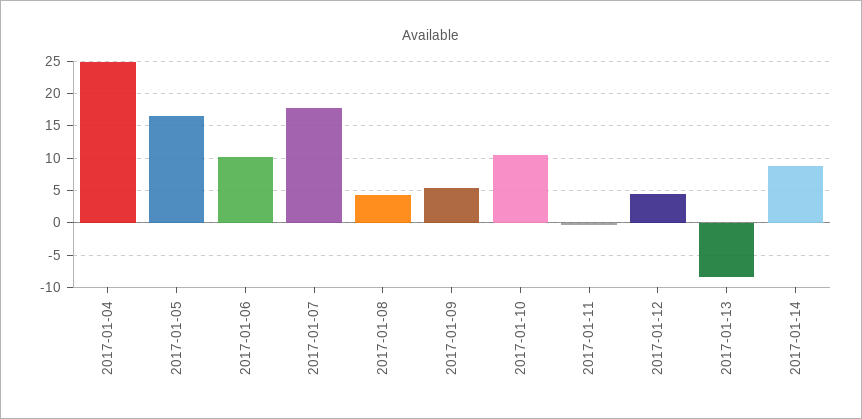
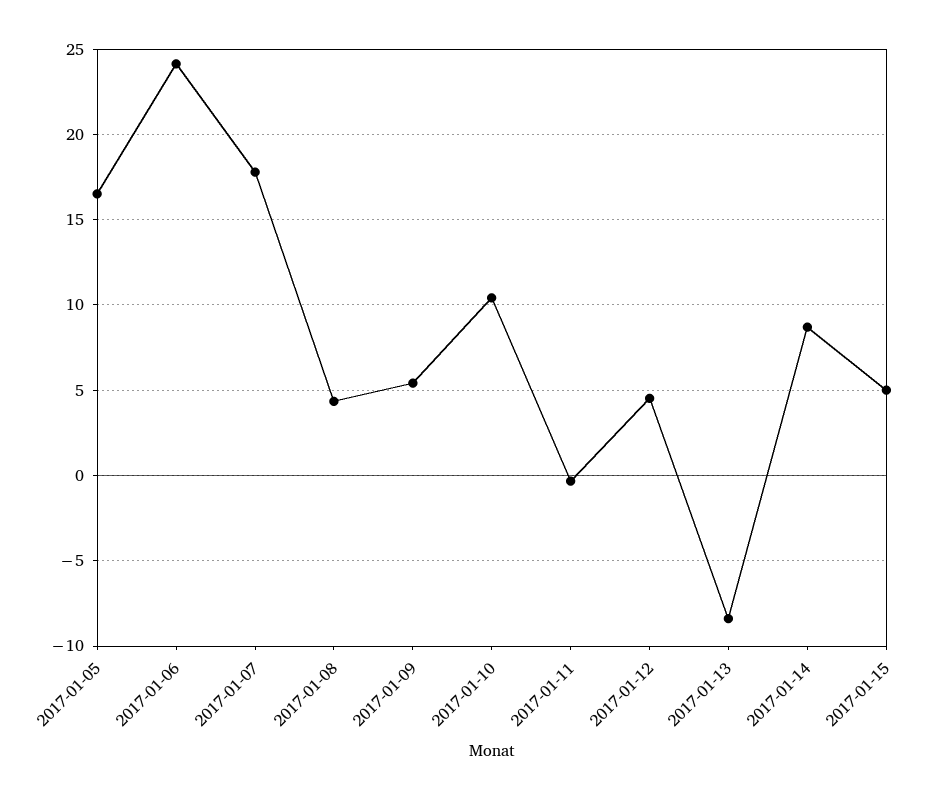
2017-01-04: 25 -> none
2017-01-06: 10 -> 24
2017-01-15: none -> 5

